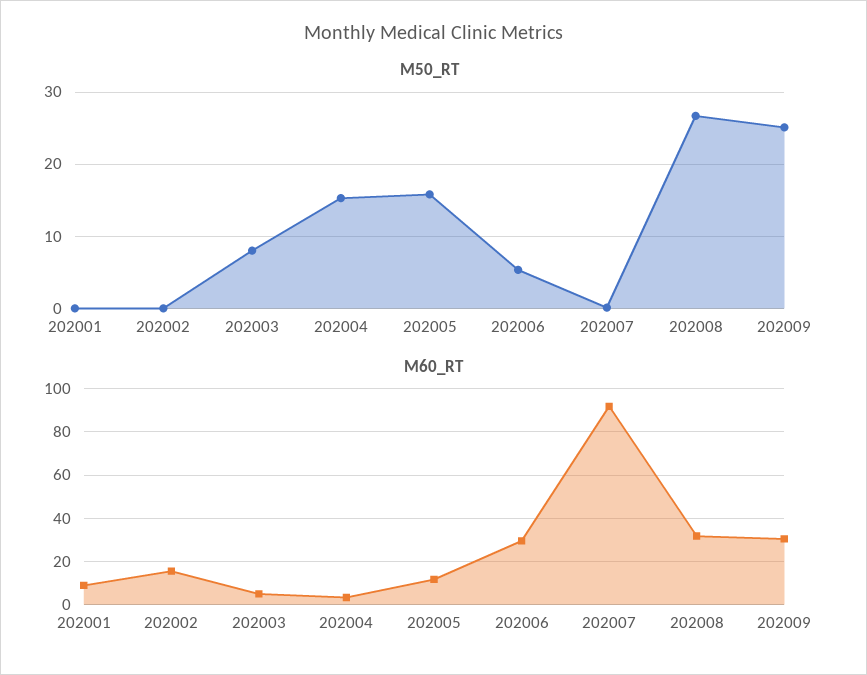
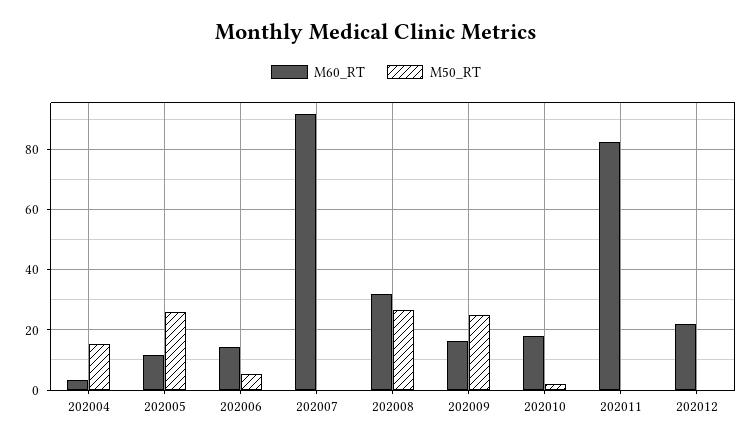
M50_RT, 202001: 0 -> none
M50_RT, 202002: 0 -> none
M50_RT, 202003: 8 -> none
M50_RT, 202005: 16 -> 26
M60_RT, 202001: 10 -> none
M60_RT, 202002: 15 -> none
M60_RT, 202003: 5 -> none
M60_RT, 202006: 30 -> 14
M60_RT, 202009: 30 -> 16
M60_RT, 202010: none -> 18
M50_RT, 202010: none -> 2
M60_RT, 202011: none -> 82
M50_RT, 202011: none -> 0
M60_RT, 202012: none -> 22
M50_RT, 202012: none -> 0

